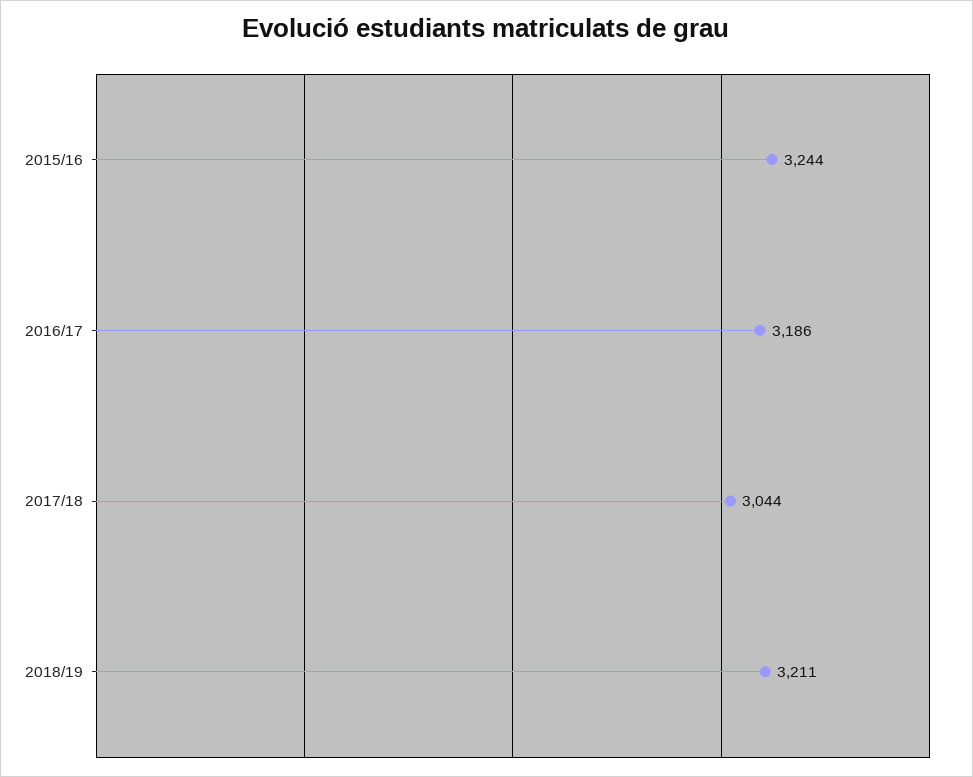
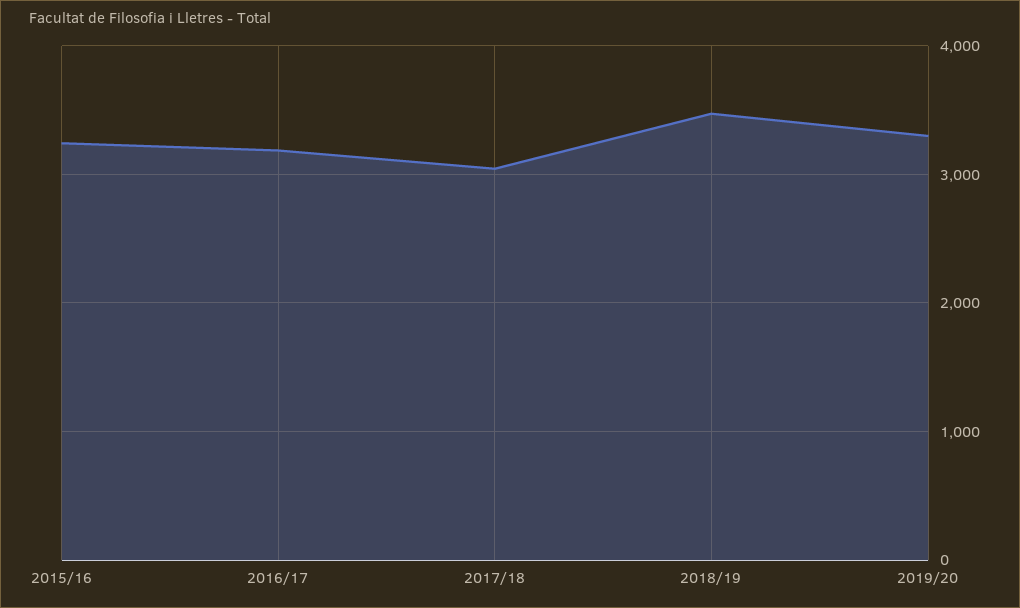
2018/19: 3211 -> 3500
2019/20: none -> 3300

